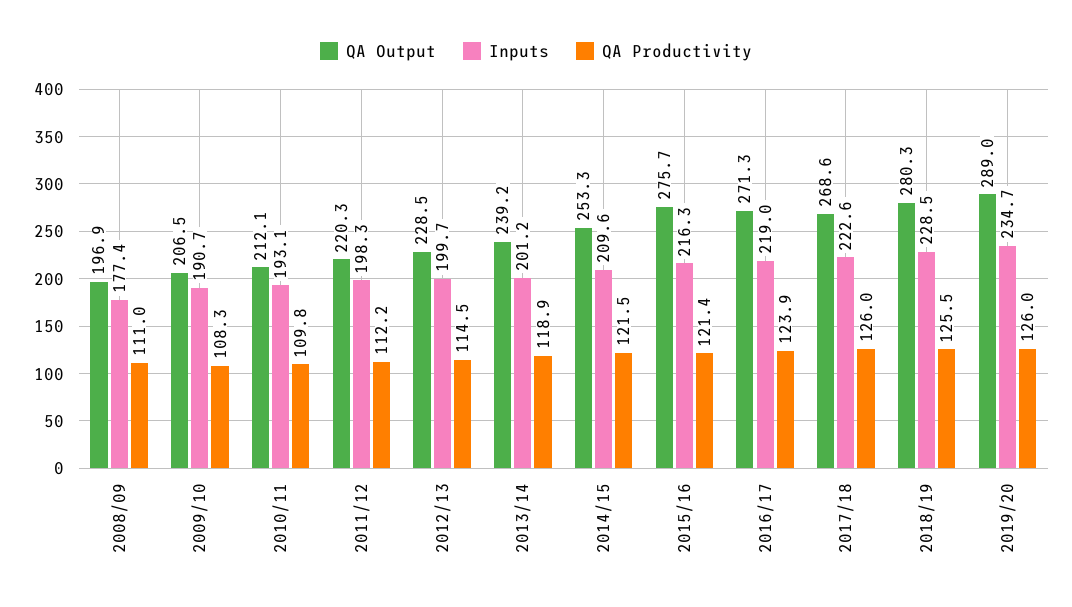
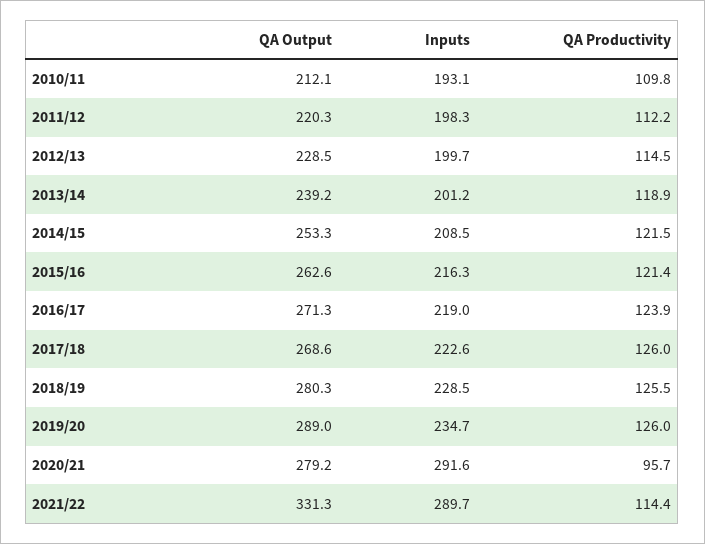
QA Output, 2008/09: 196.9 -> none
Inputs, 2008/09: 177.4 -> none
QA Productivity, 2008/09: 111 -> none
QA Output, 2009/10: 206.5 -> none
Inputs, 2009/10: 190.7 -> none
QA Productivity, 2009/10: 108.3 -> none
Inputs, 2014/15: 209.6 -> 208.5
QA Output, 2015/16: 275.7 -> 262.6
QA Output, 2020/21: none -> 279.2
Inputs, 2020/21: none -> 291.6
QA Productivity, 2020/21: none -> 95.7
QA Output, 2021/22: none -> 331.3
Inputs, 2021/22: none -> 289.7
QA Productivity, 2021/22: none -> 114.4

